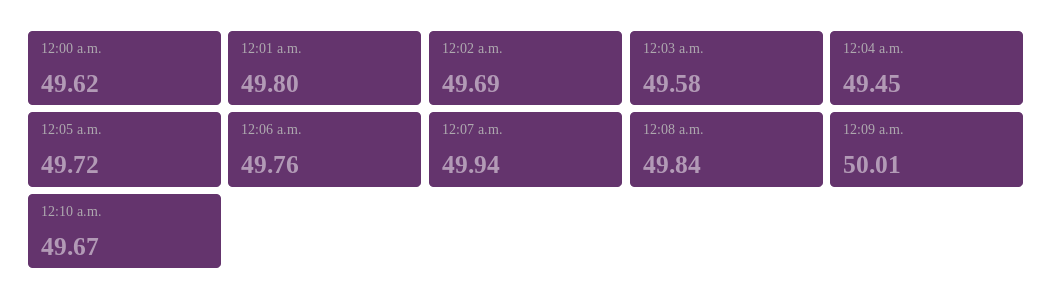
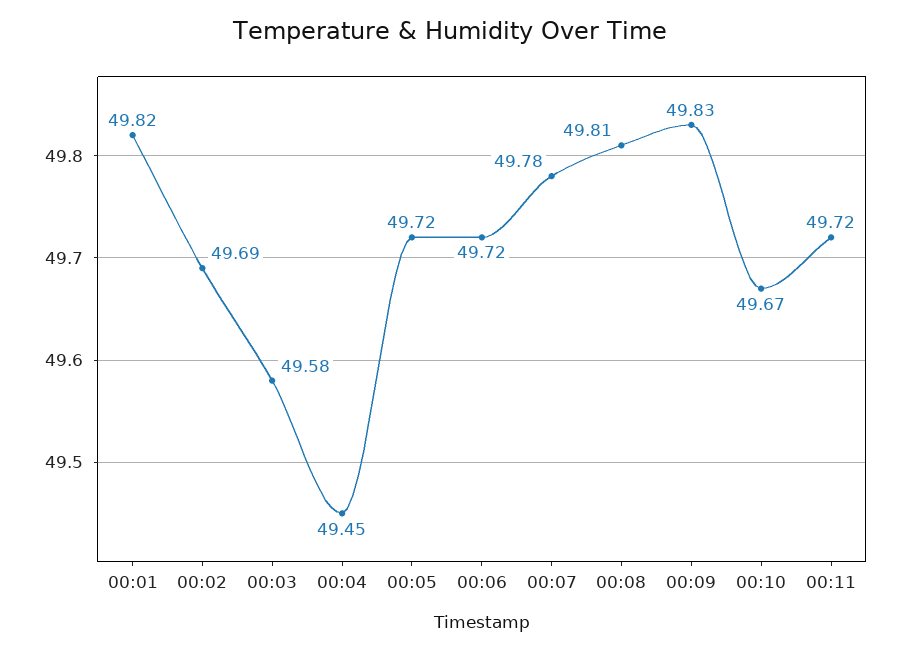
12:00 a.m.: 49.62 -> none
12:01 a.m.: 49.8 -> 49.82
12:06 a.m.: 49.76 -> 49.72
12:07 a.m.: 49.94 -> 49.78
12:08 a.m.: 49.84 -> 49.81
12:09 a.m.: 50.01 -> 49.83
00:11: none -> 49.72

